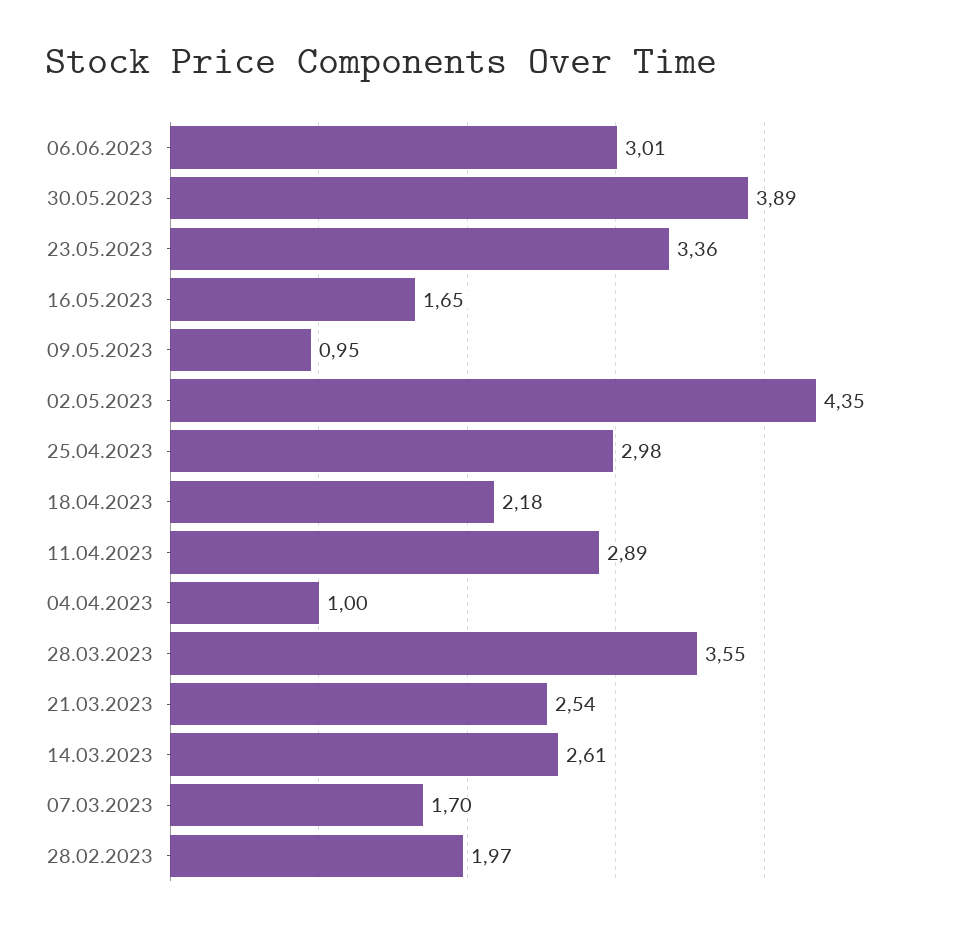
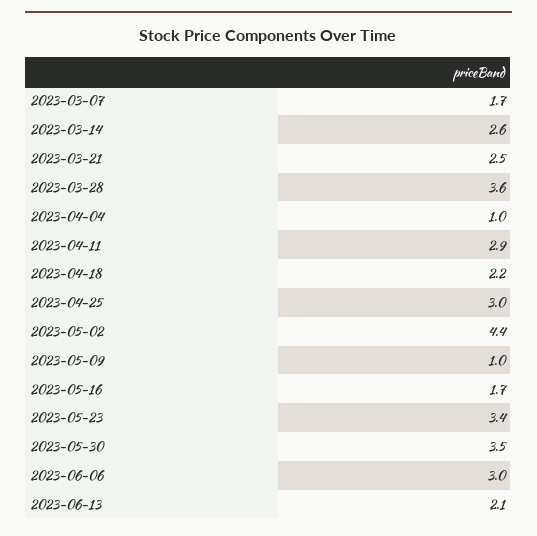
30.05.2023: 3.89 -> 3.5
28.02.2023: 1.97 -> none
2023-06-13: none -> 2.1

